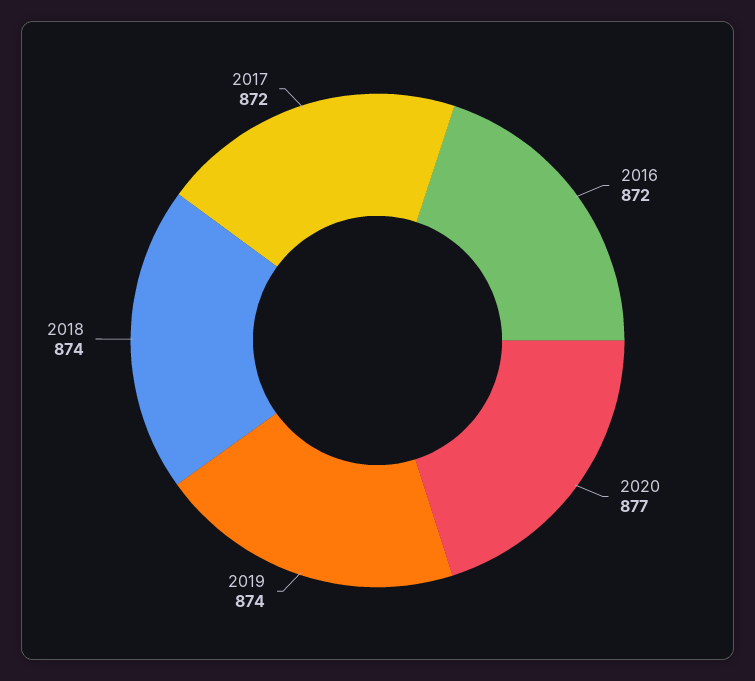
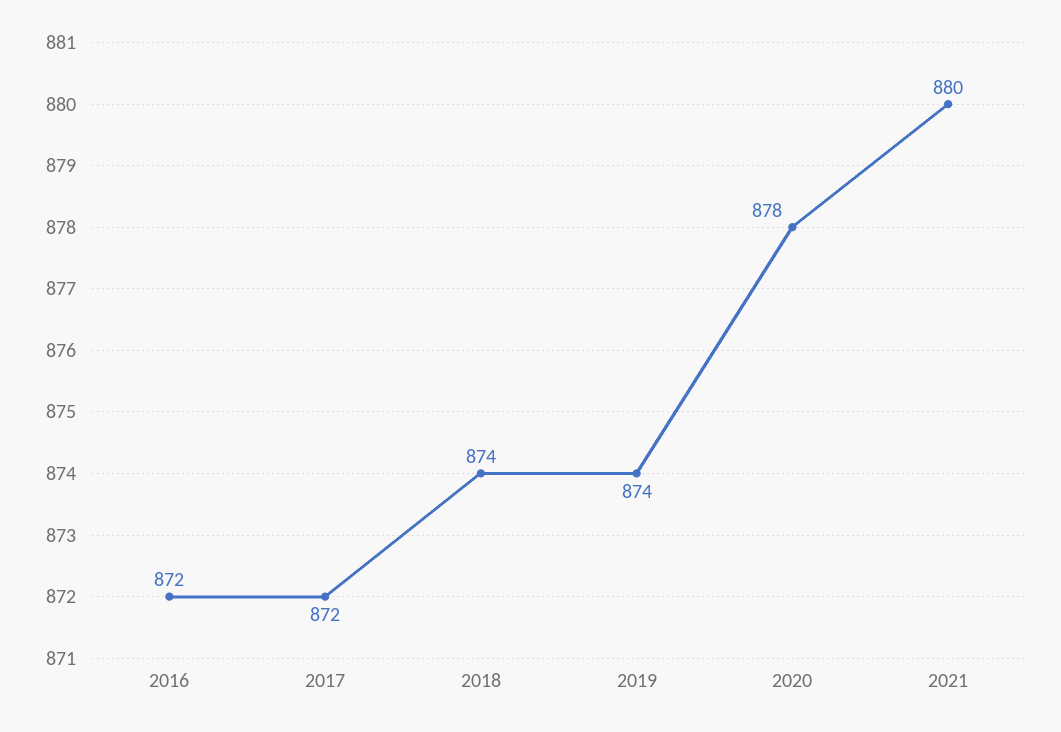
2020: 877 -> 878
2021: none -> 880

